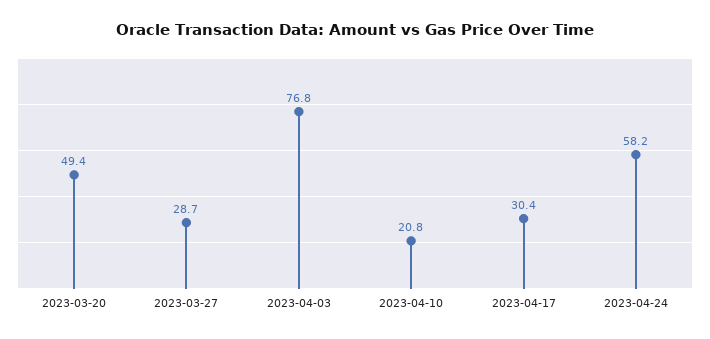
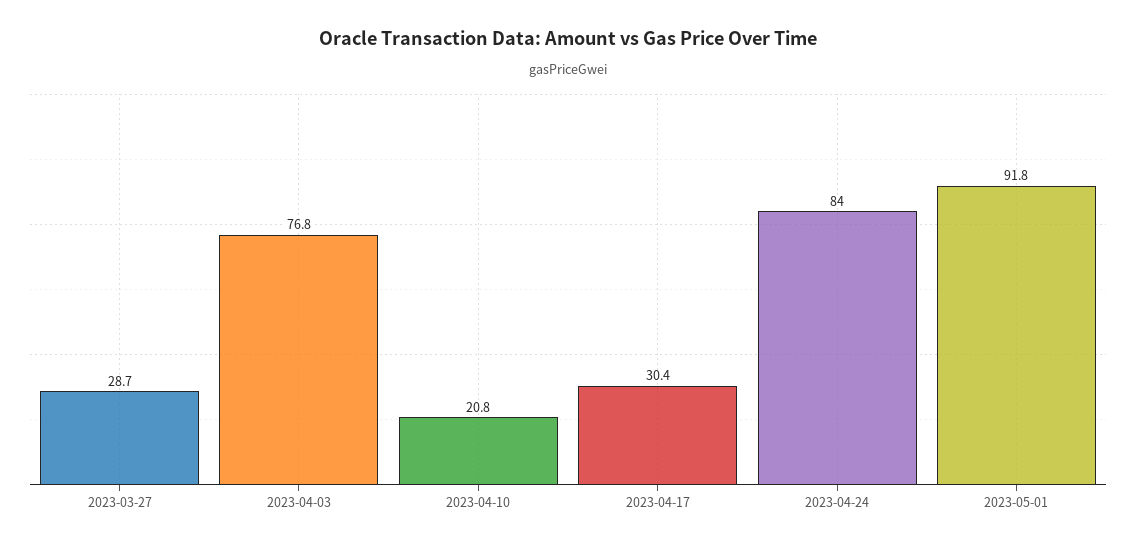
2023-03-20: 49.4 -> none
2023-04-24: 58.2 -> 84
2023-05-01: none -> 91.8

